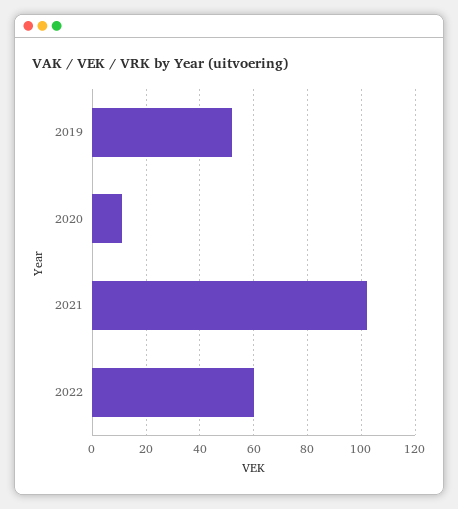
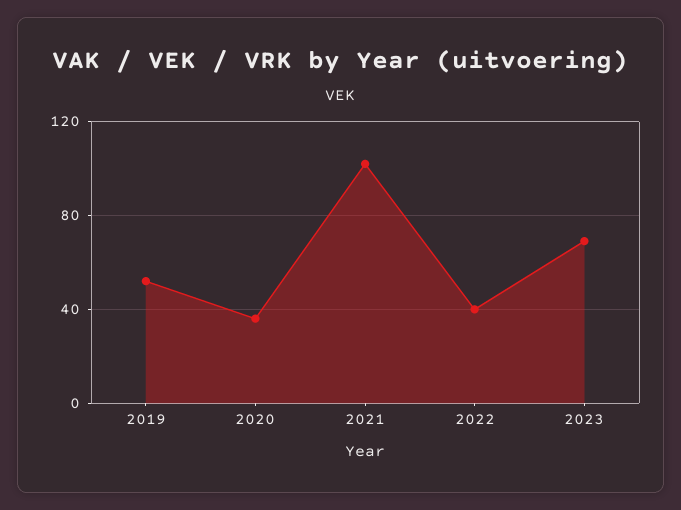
2020: 10 -> 35
2022: 60 -> 40
2023: none -> 70

